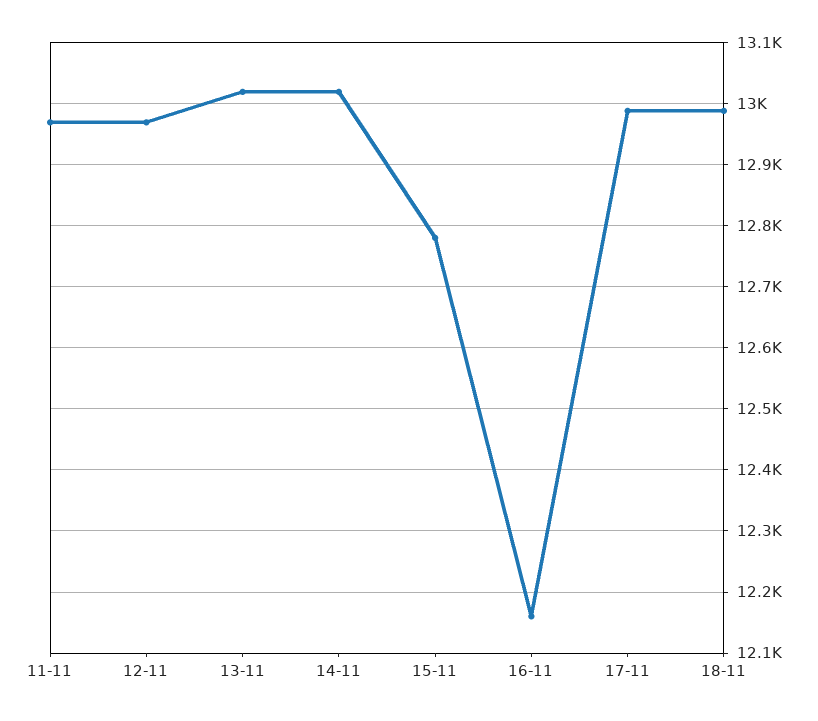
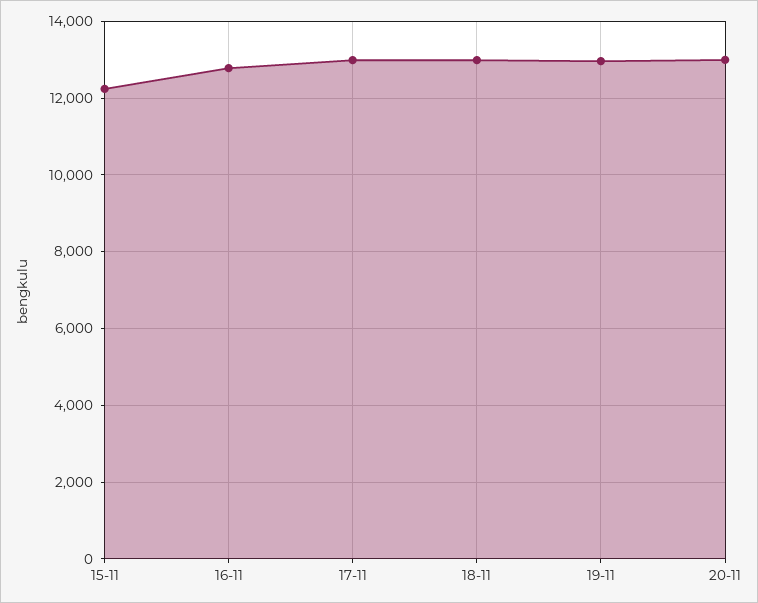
11-11: 12970 -> none
12-11: 12970 -> none
13-11: 13020 -> none
14-11: 13020 -> none
15-11: 12780 -> 12200
16-11: 12160 -> 12800
19-11: none -> 13000
20-11: none -> 13000

